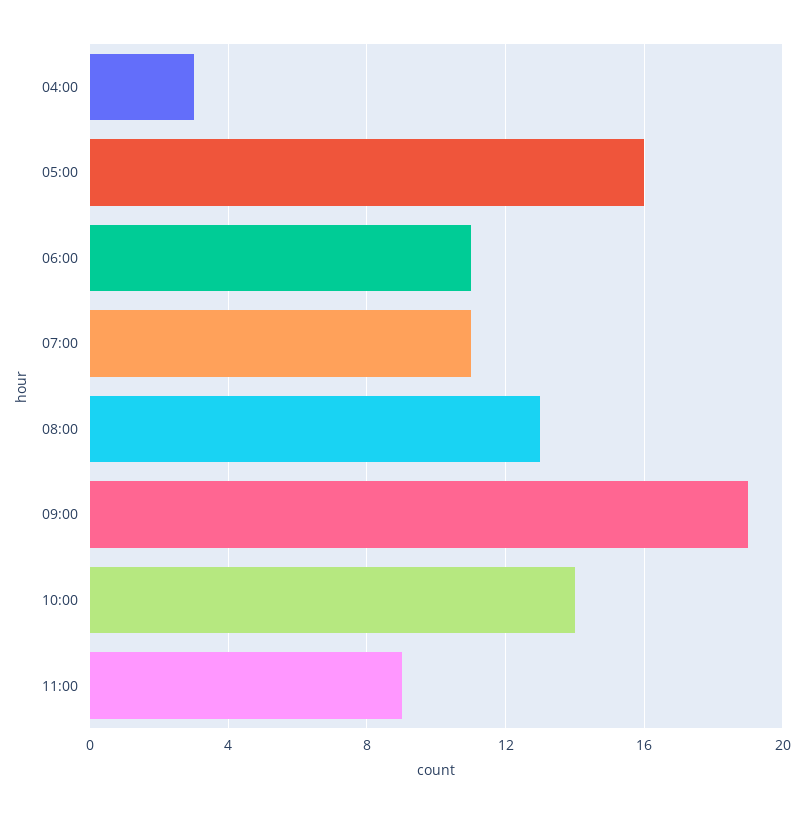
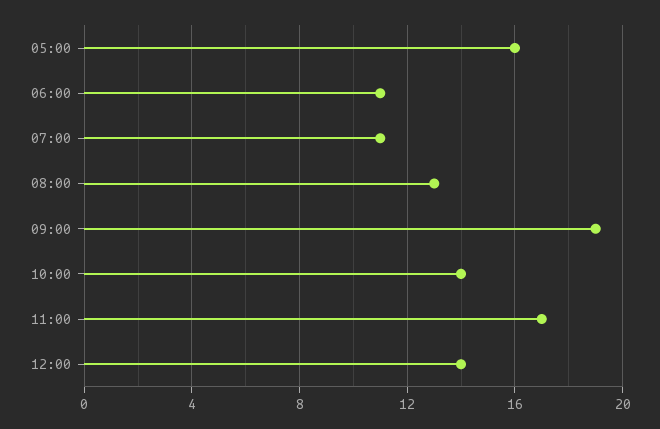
04:00: 3 -> none
11:00: 9 -> 17
12:00: none -> 14

